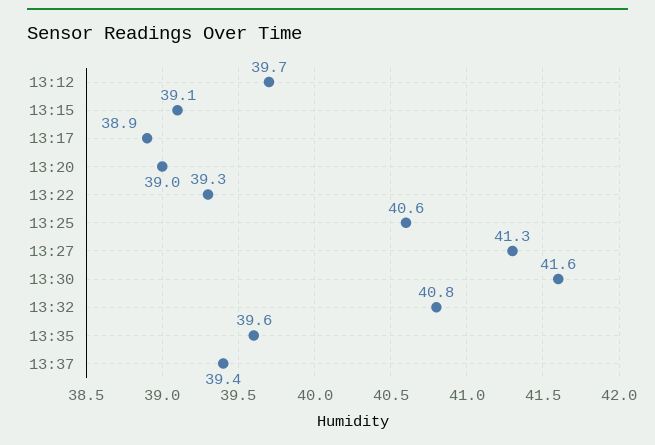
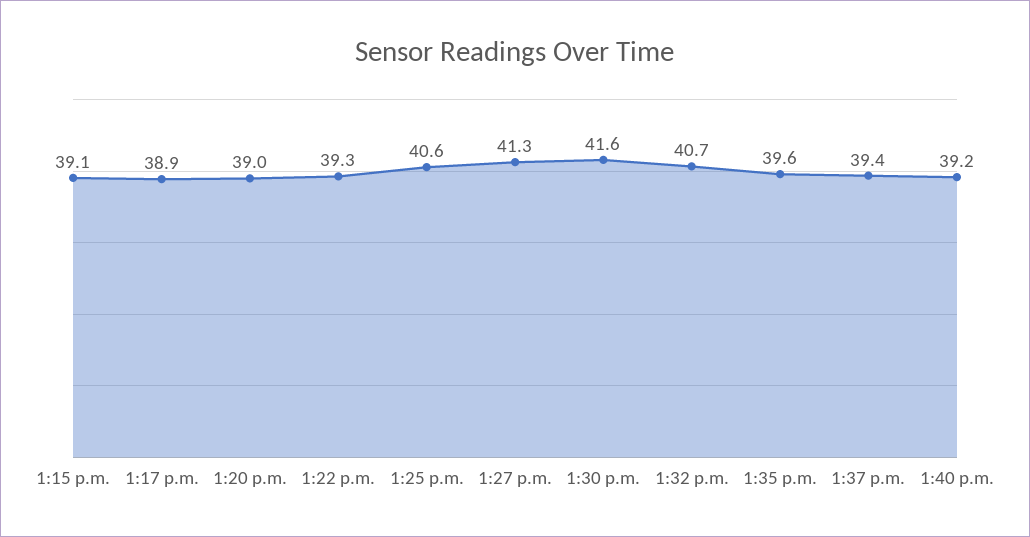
13:12: 39.7 -> none
13:32: 40.8 -> 40.7
1:40 p.m.: none -> 39.2

